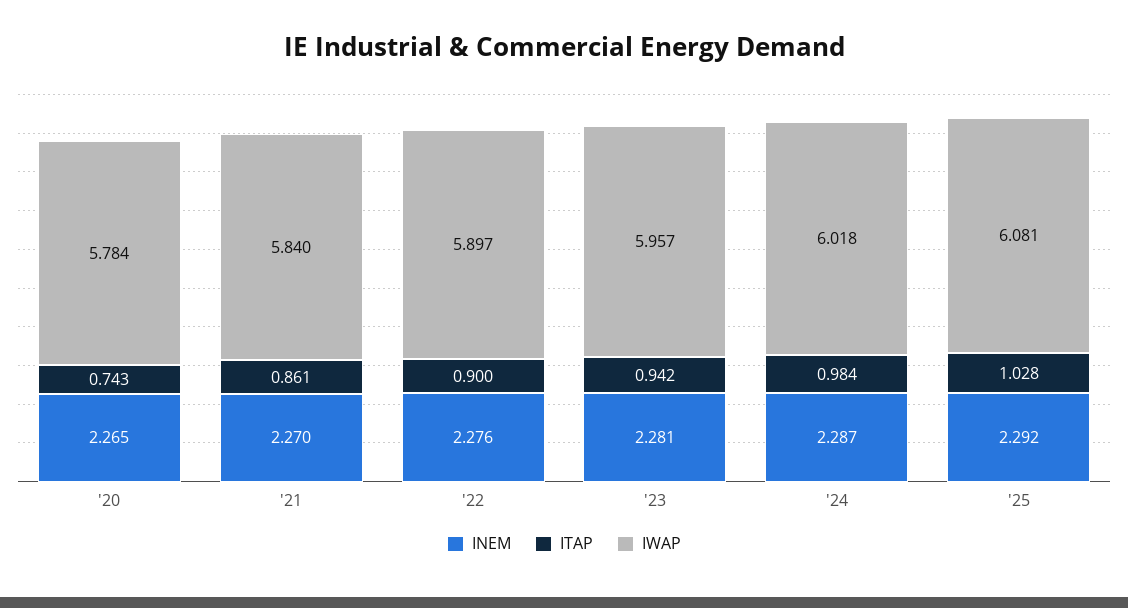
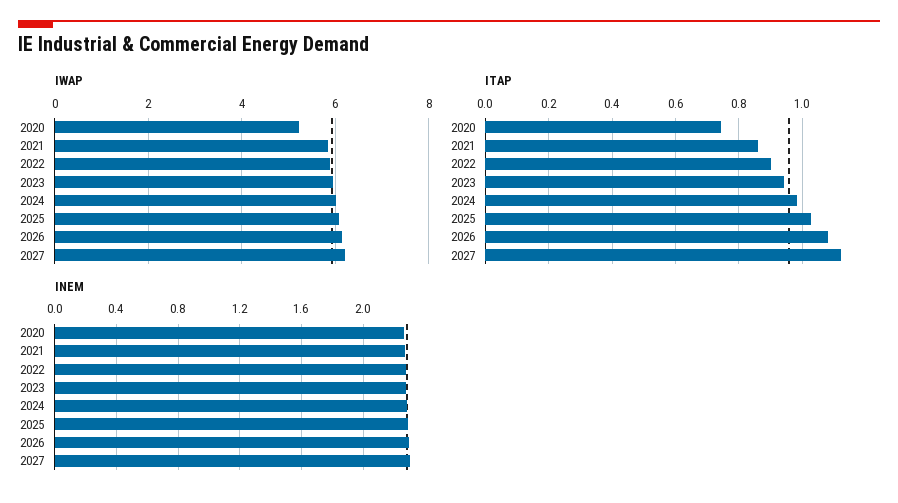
IWAP, '20: 5.784 -> 5.2
IWAP, 2026: none -> 6.2
IWAP, 2027: none -> 6.2
ITAP, 2026: none -> 1.08
ITAP, 2027: none -> 1.12
INEM, 2026: none -> 2.3
INEM, 2027: none -> 2.3

